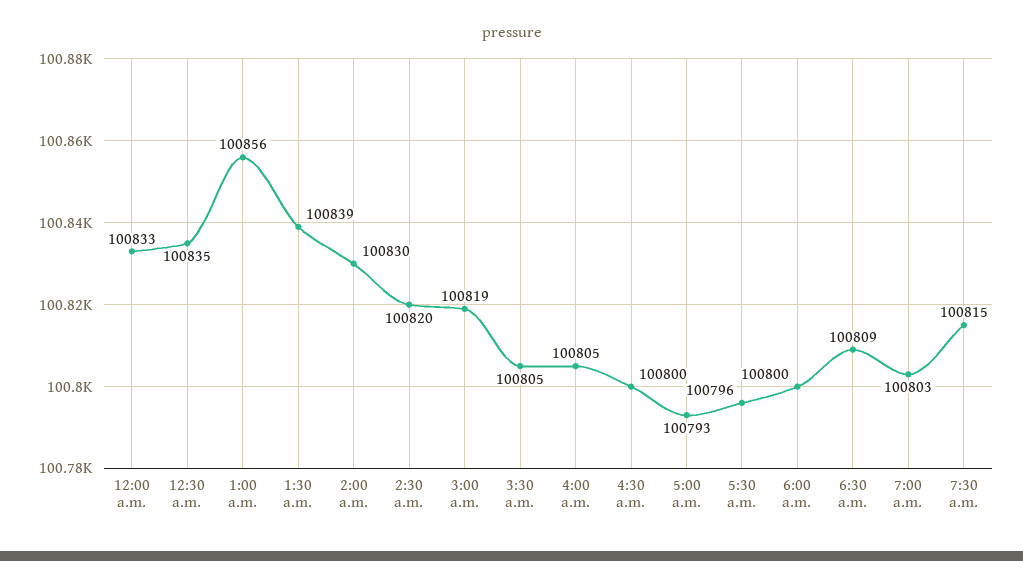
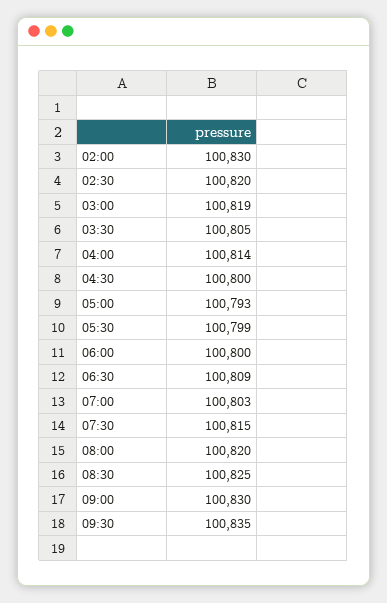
12:00 a.m.: 100833 -> none
12:30 a.m.: 100835 -> none
1:00 a.m.: 100856 -> none
1:30 a.m.: 100839 -> none
4:00 a.m.: 100805 -> 100814
5:30 a.m.: 100796 -> 100799
08:00: none -> 100820
08:30: none -> 100825
09:00: none -> 100830
09:30: none -> 100835

